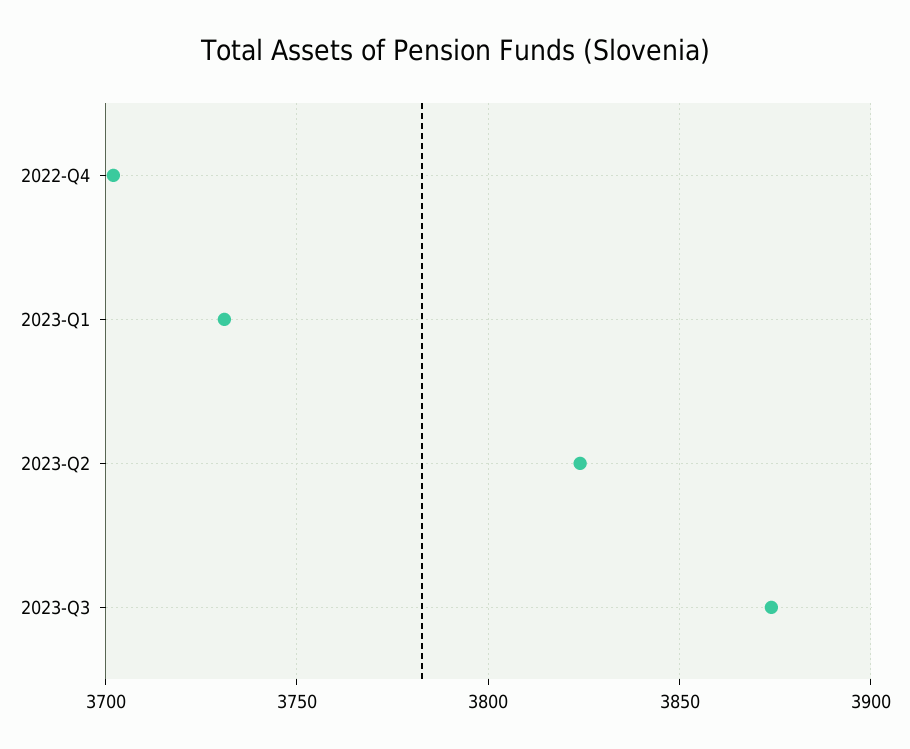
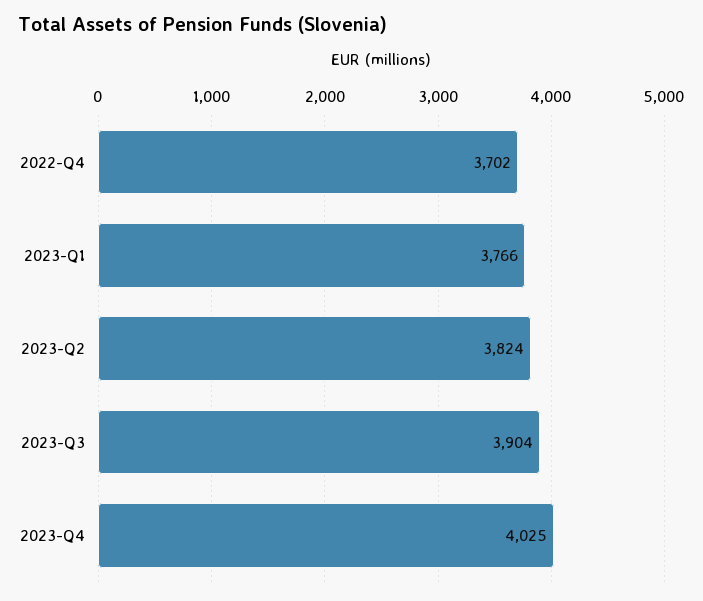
2023-Q1: 3730 -> 3766
2023-Q3: 3875 -> 3904
2023-Q4: none -> 4025

